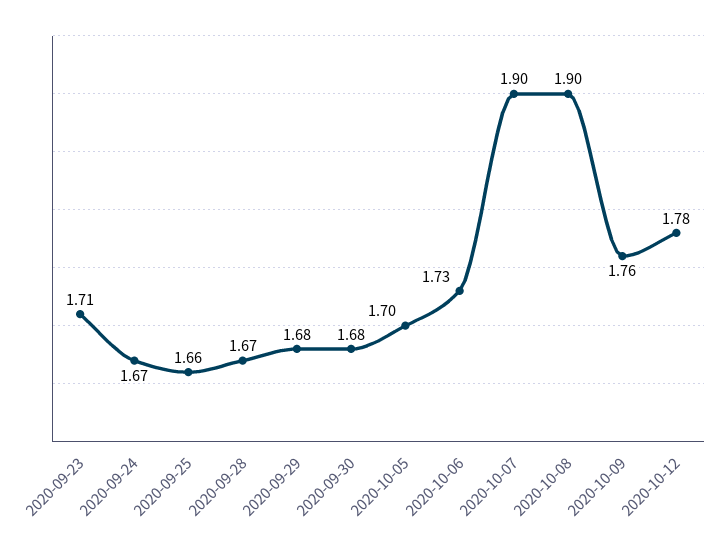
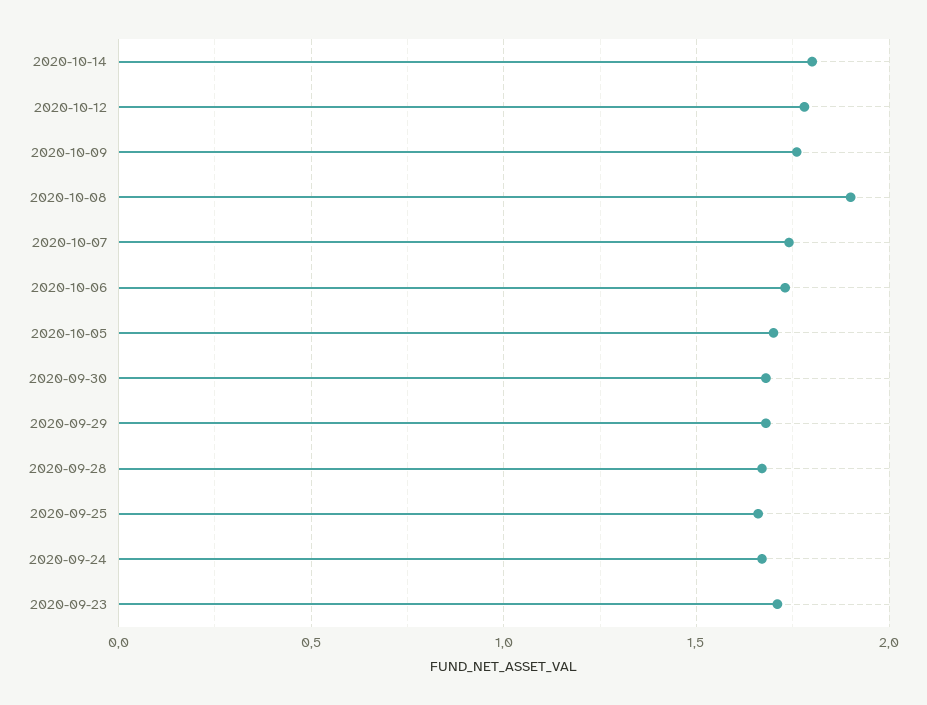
2020-10-07: 1.9 -> 1.75
2020-10-14: none -> 1.8

